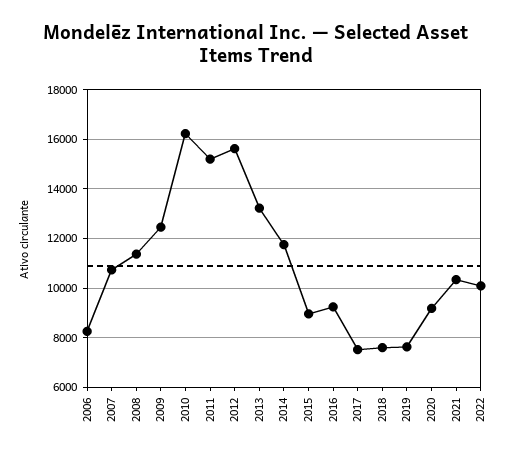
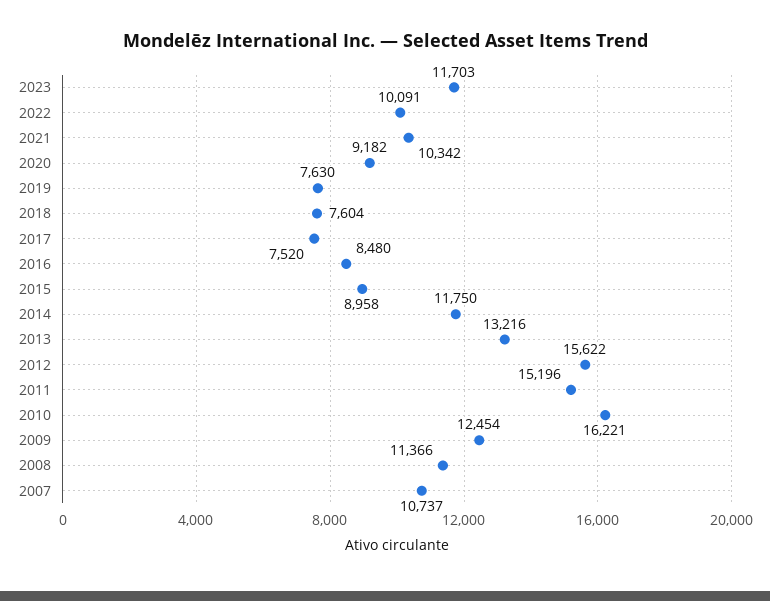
2006: 8250 -> none
2016: 9250 -> 8480
2023: none -> 11703

